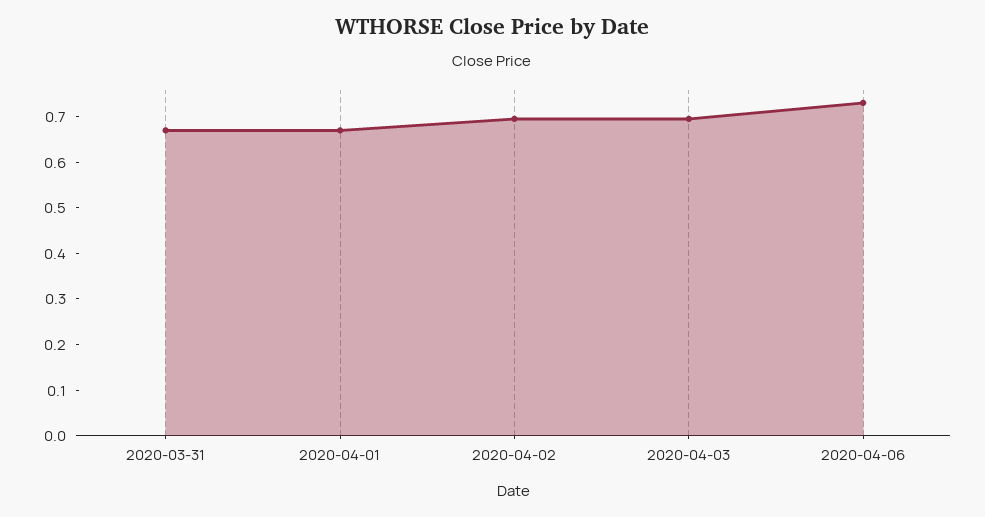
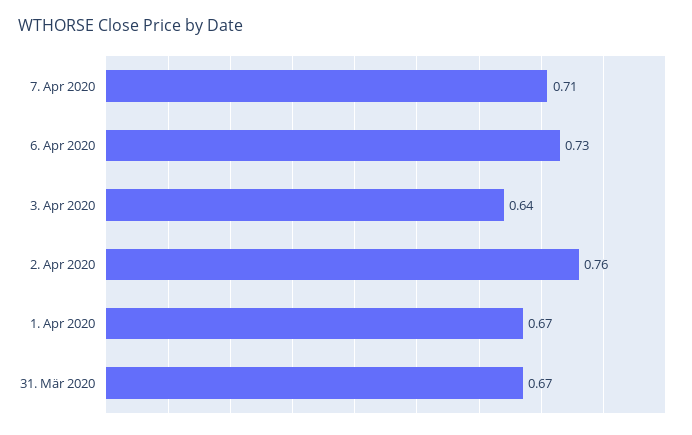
2020-04-02: 0.7 -> 0.76
2020-04-03: 0.7 -> 0.64
7. Apr 2020: none -> 0.71

